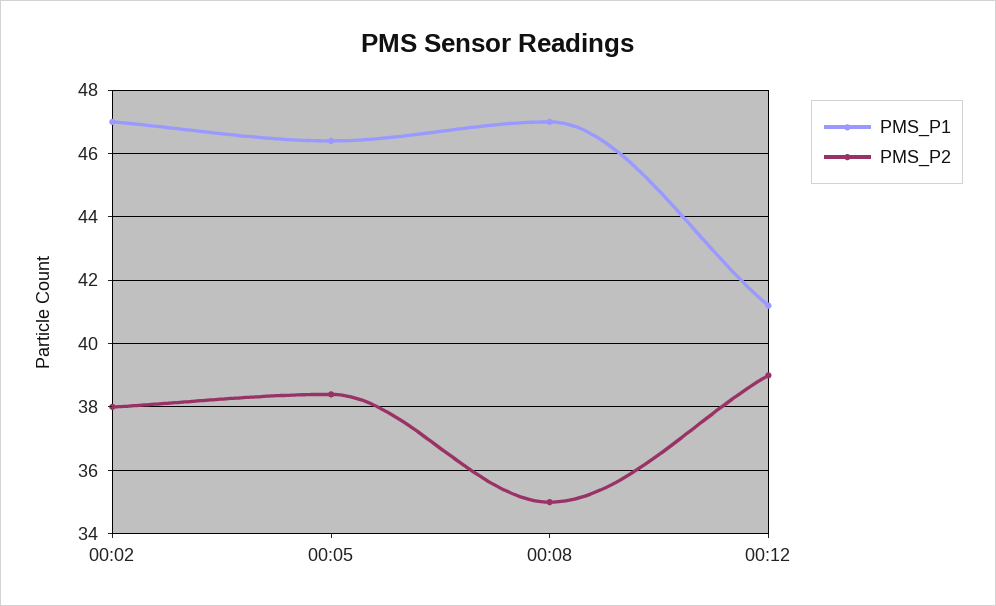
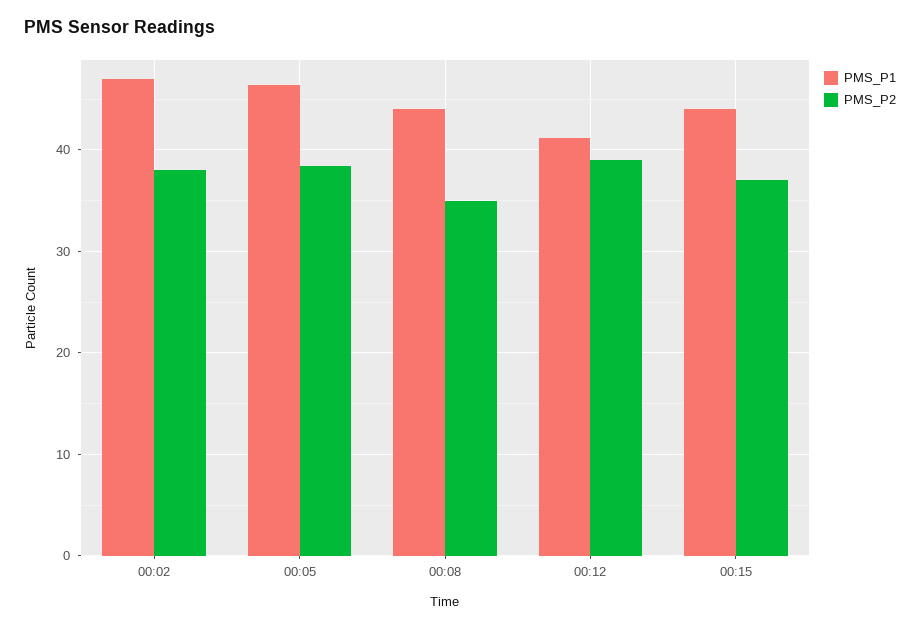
PMS_P1, 00:08: 47 -> 44
PMS_P1, 00:15: none -> 44
PMS_P2, 00:15: none -> 37

